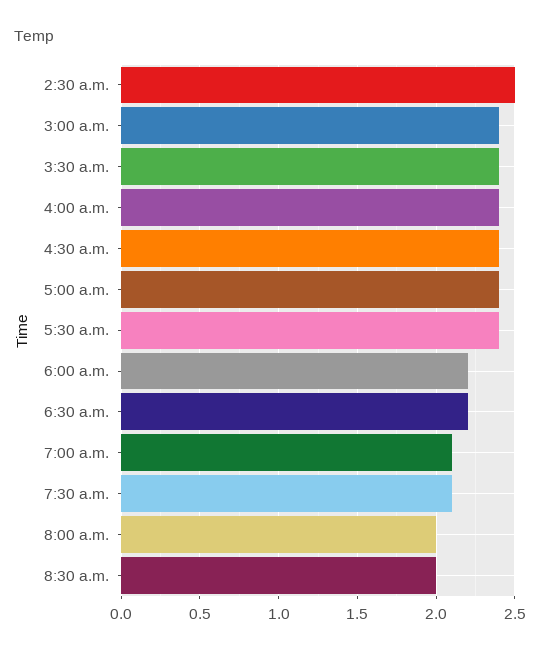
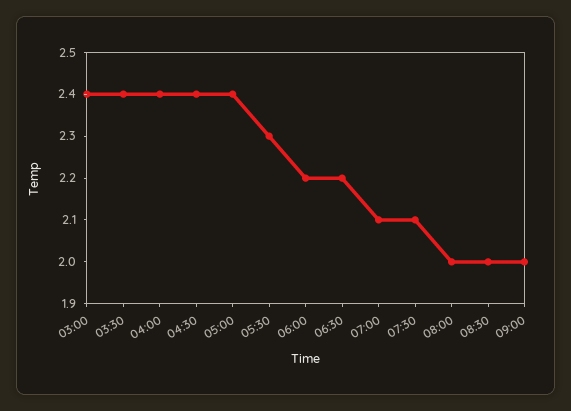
2:30 a.m.: 2.5 -> none
5:30 a.m.: 2.4 -> 2.3
09:00: none -> 2

